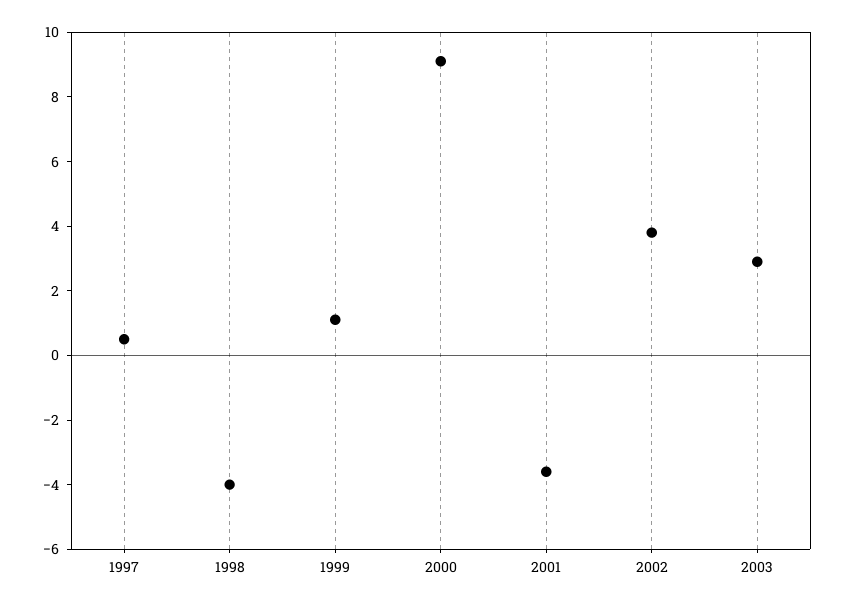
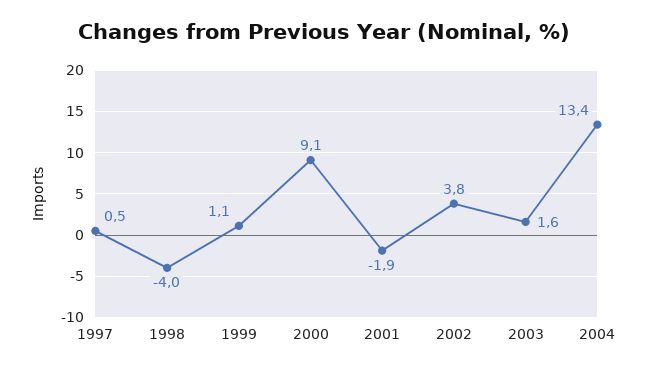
2001: -3.5 -> -1.9
2003: 3 -> 1.6
2004: none -> 13.4

